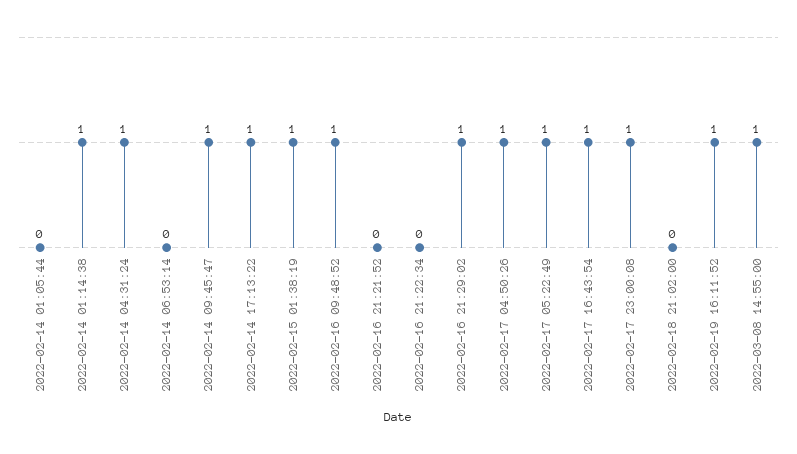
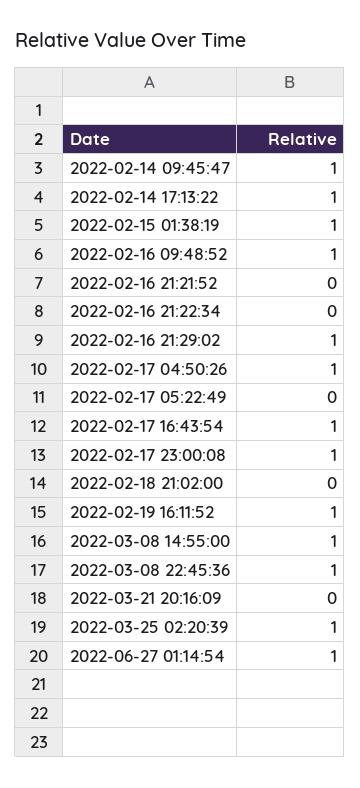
2022-02-14 01:05:44: 0 -> none
2022-02-14 01:14:38: 1 -> none
2022-02-14 04:31:24: 1 -> none
2022-02-14 06:53:14: 0 -> none
2022-02-17 05:22:49: 1 -> 0
2022-03-08 22:45:36: none -> 1
2022-03-21 20:16:09: none -> 0
2022-03-25 02:20:39: none -> 1
2022-06-27 01:14:54: none -> 1

